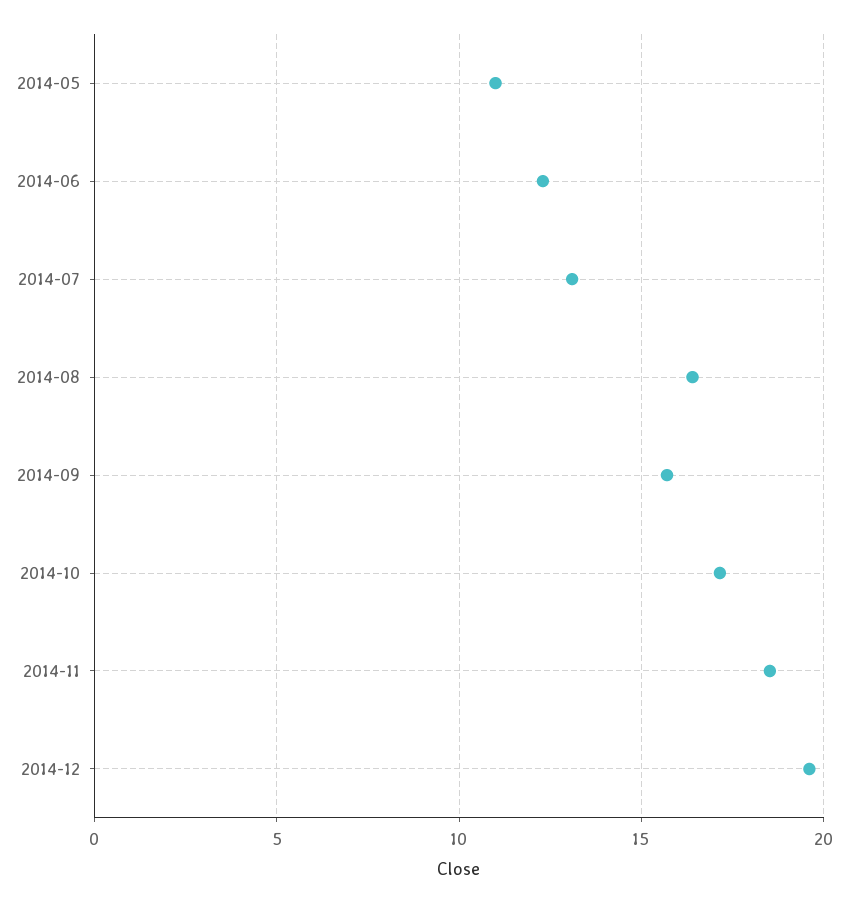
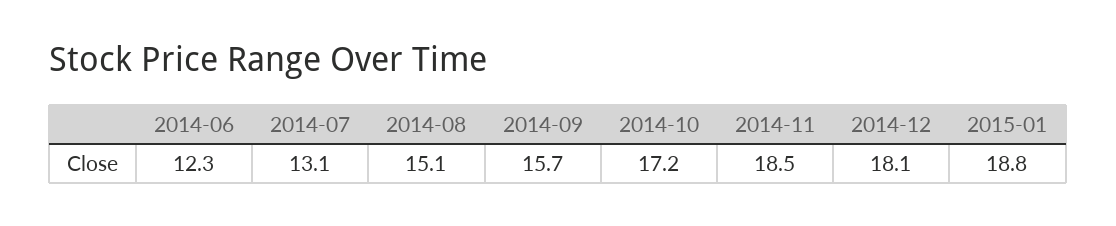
2014-05: 11 -> none
2014-08: 16.5 -> 15.1
2014-12: 19.5 -> 18.1
2015-01: none -> 18.8

